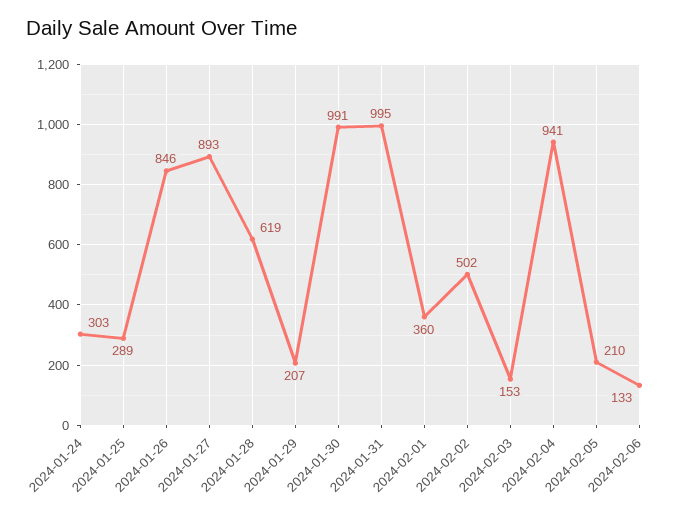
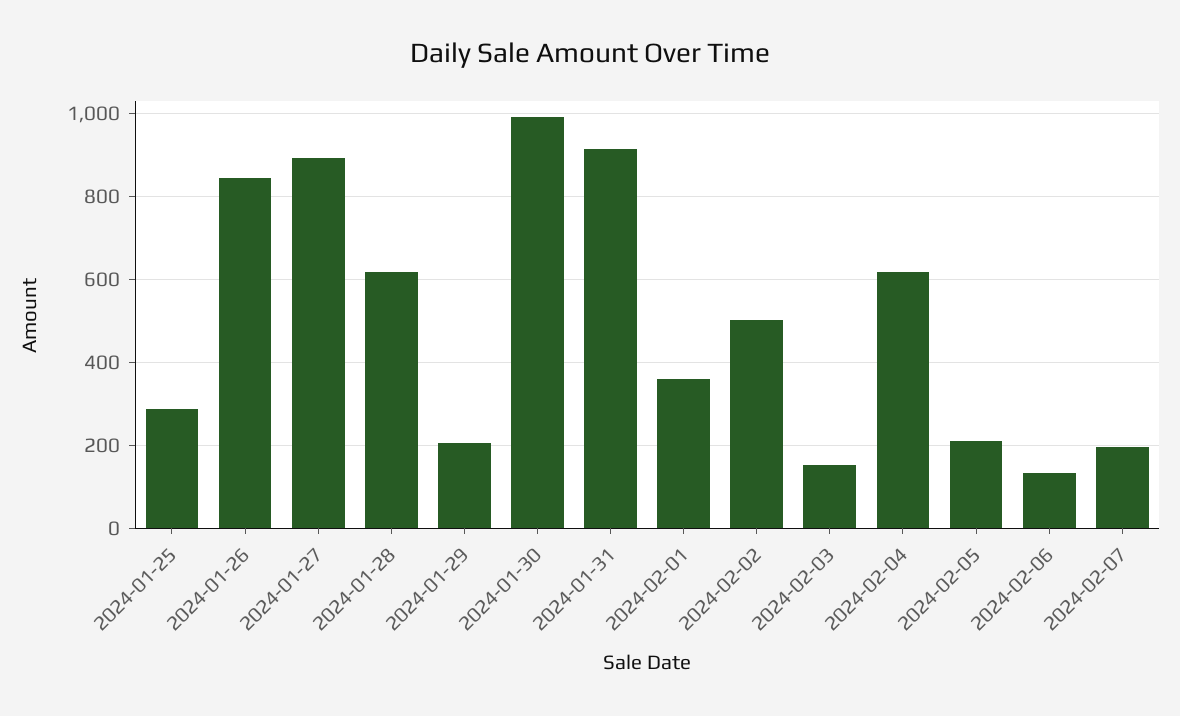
2024-01-24: 303 -> none
2024-01-31: 995 -> 920
2024-02-04: 941 -> 620
2024-02-07: none -> 200

